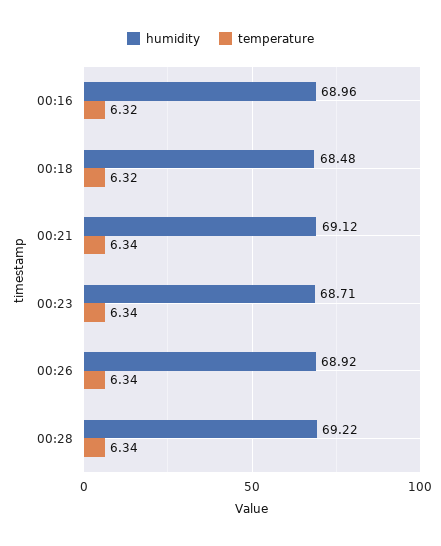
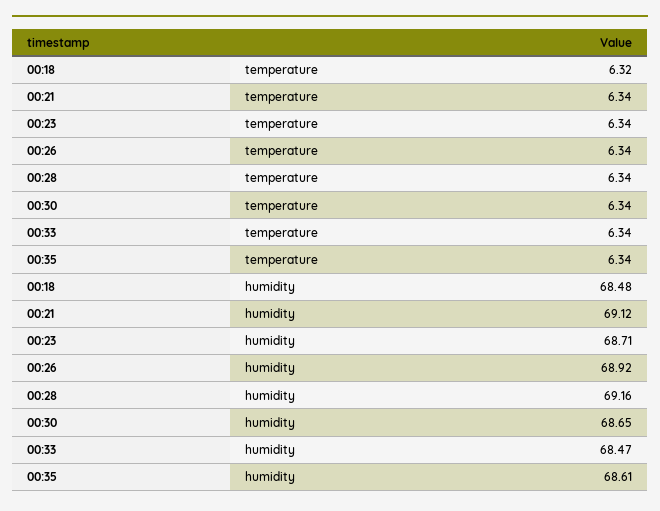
humidity, 00:16: 68.96 -> none
temperature, 00:16: 6.32 -> none
humidity, 00:28: 69.22 -> 69.16
temperature, 00:30: none -> 6.34
temperature, 00:33: none -> 6.34
temperature, 00:35: none -> 6.34
humidity, 00:30: none -> 68.65
humidity, 00:33: none -> 68.47
humidity, 00:35: none -> 68.61

